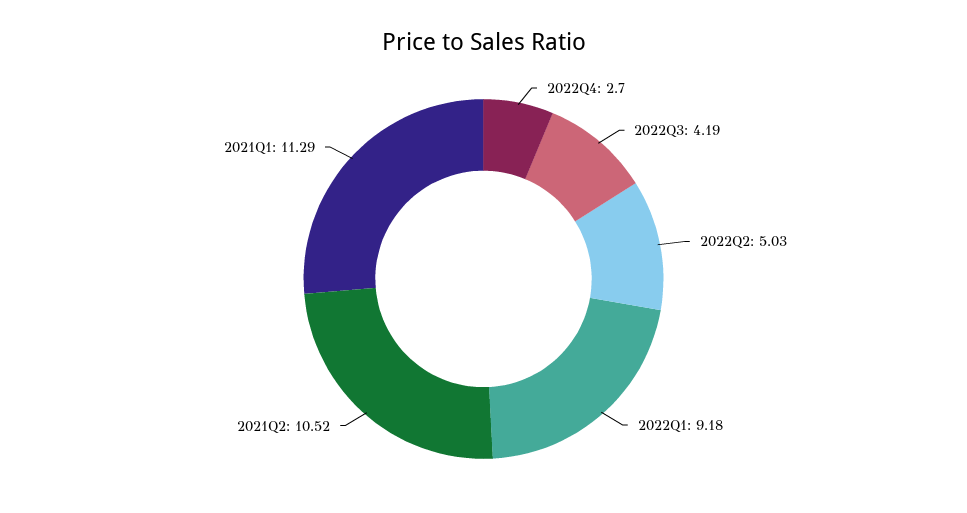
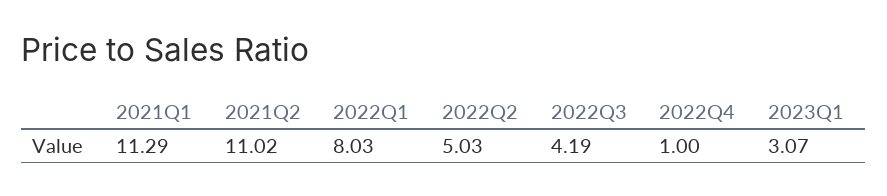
2022Q4: 2.7 -> 1
2022Q1: 9.18 -> 8.03
2021Q2: 10.52 -> 11.02
2023Q1: none -> 3.07

